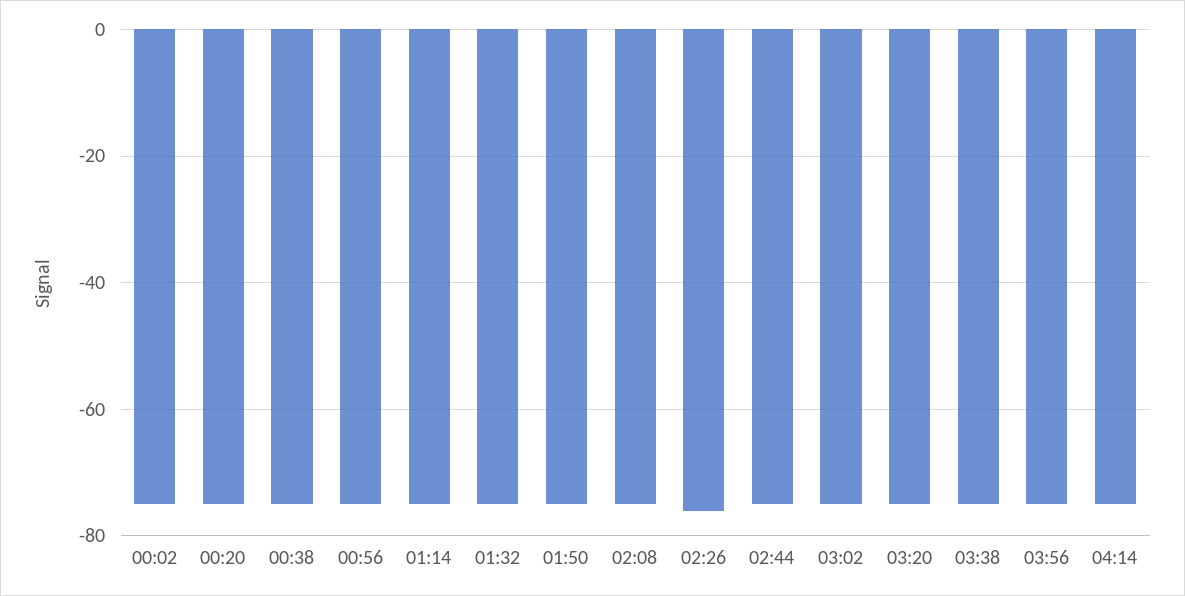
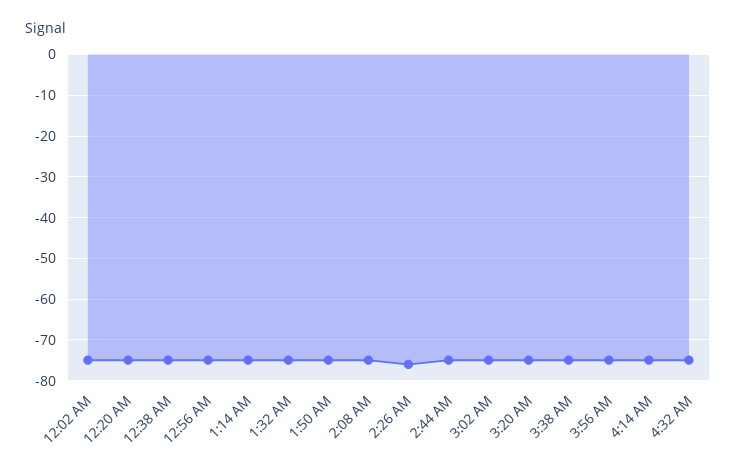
4:32 AM: none -> -75

